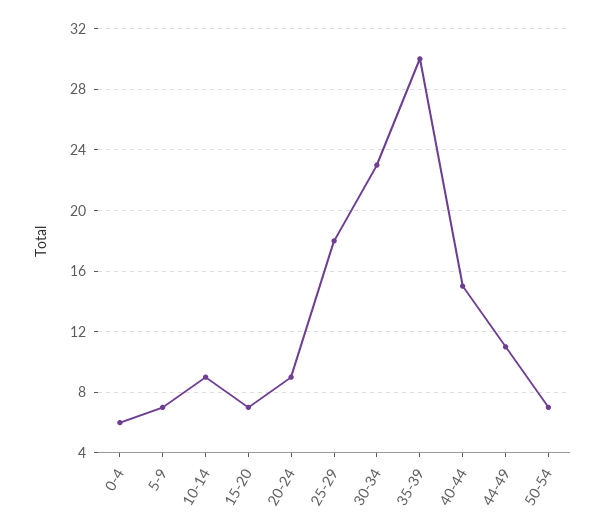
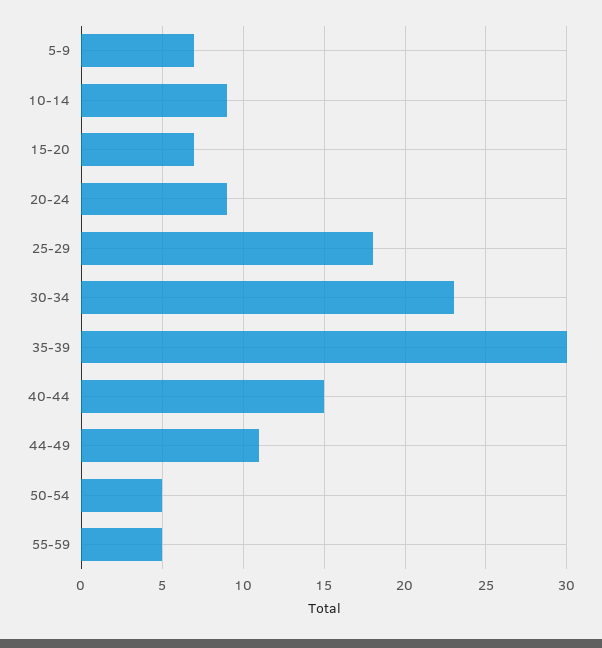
0-4: 6 -> none
50-54: 7 -> 5
55-59: none -> 5

